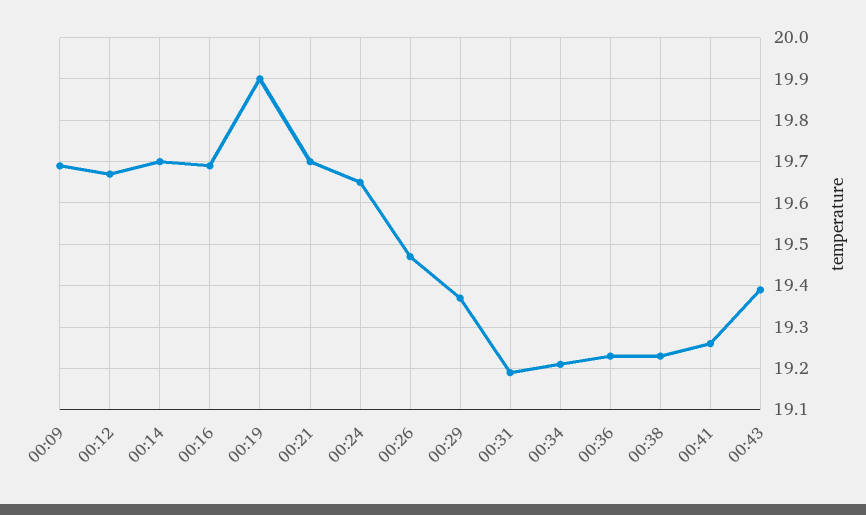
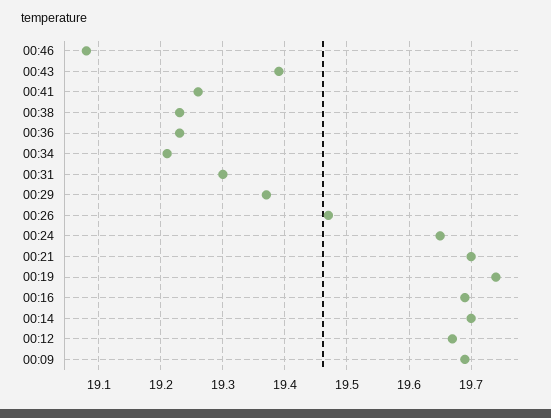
00:19: 19.9 -> 19.74
00:31: 19.2 -> 19.3
00:46: none -> 19.08

